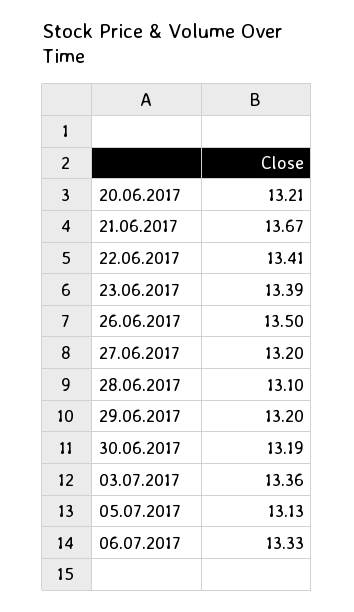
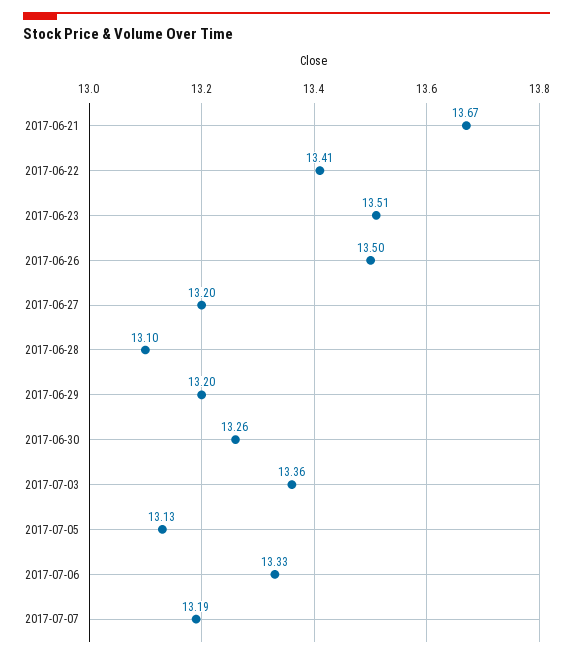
20.06.2017: 13.21 -> none
23.06.2017: 13.39 -> 13.51
30.06.2017: 13.19 -> 13.26
2017-07-07: none -> 13.19

